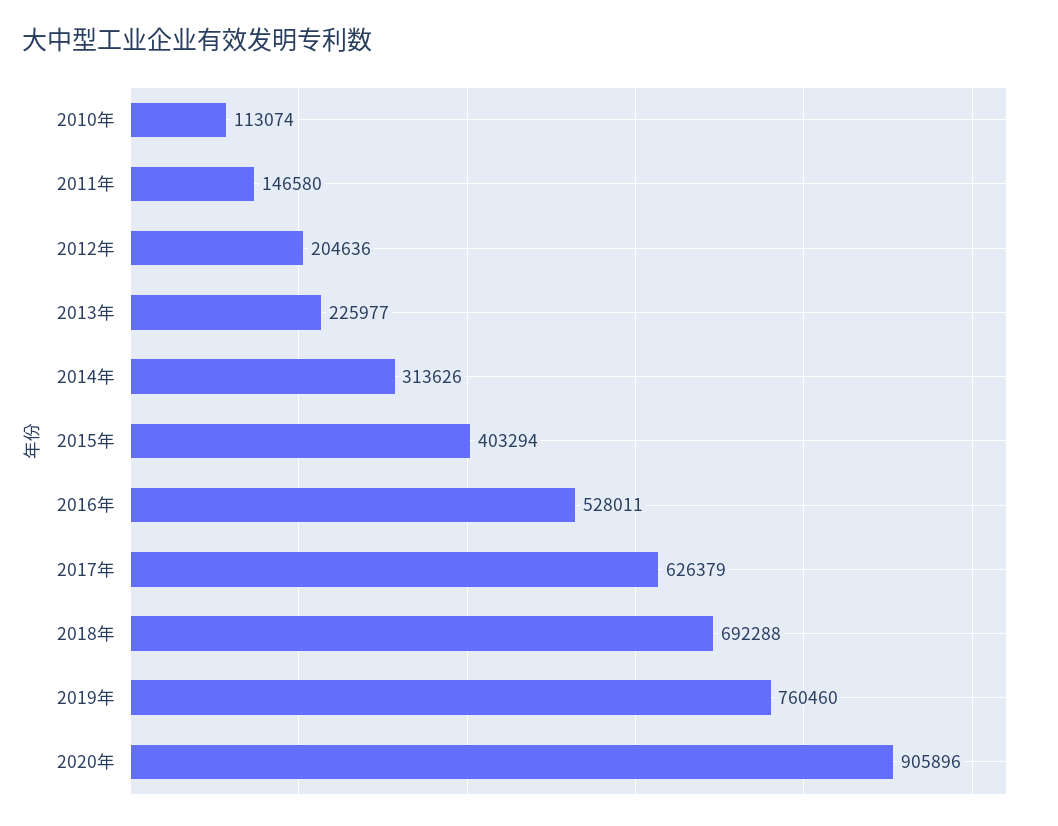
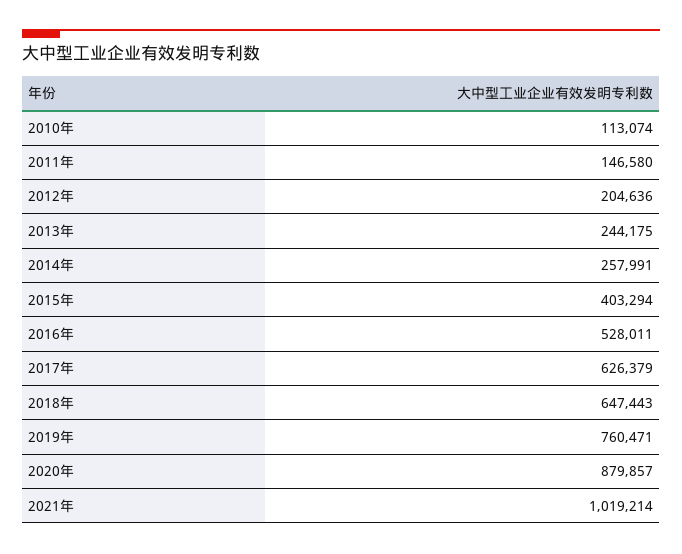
2013年: 225977 -> 244175
2014年: 313626 -> 257991
2018年: 692288 -> 647443
2019年: 760460 -> 760471
2020年: 905896 -> 879857
2021年: none -> 1019214

